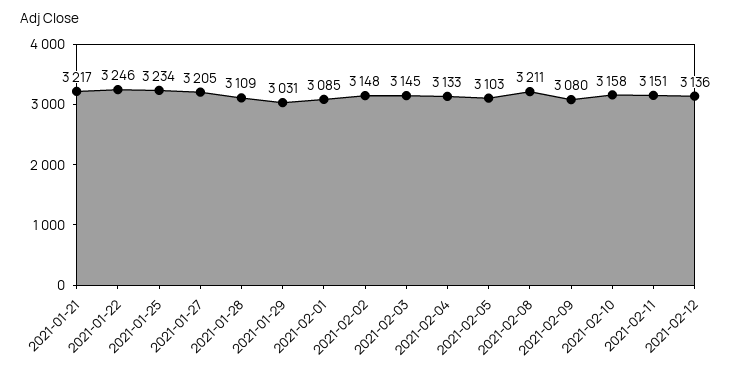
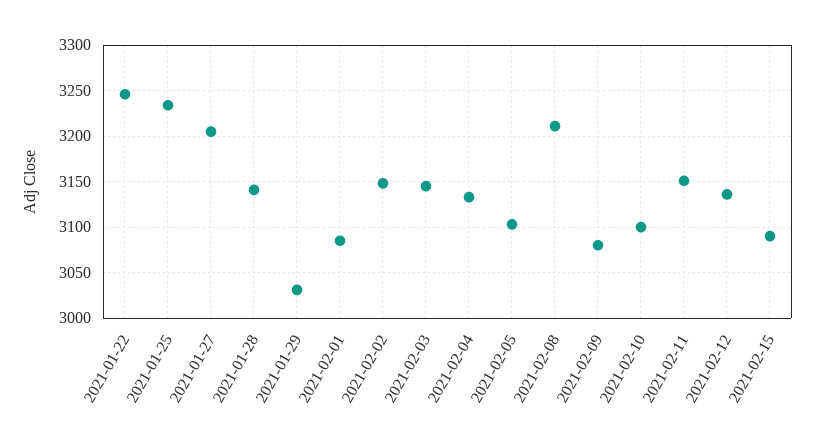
2021-01-21: 3217 -> none
2021-01-28: 3109 -> 3140
2021-02-10: 3158 -> 3100
2021-02-15: none -> 3090

